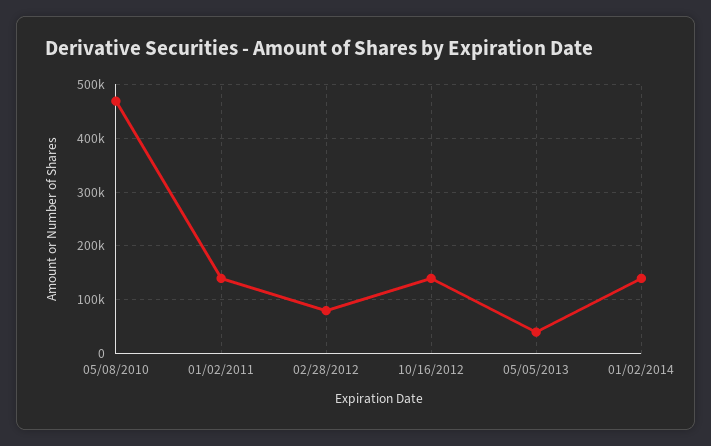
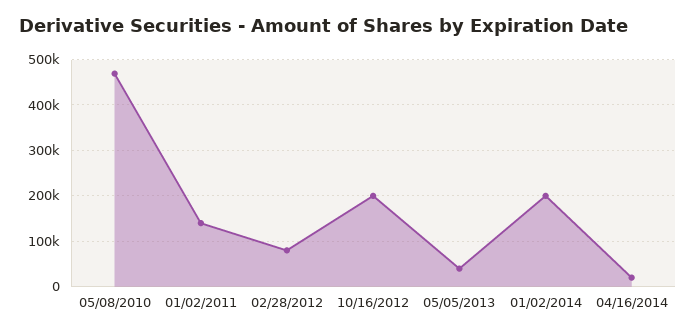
10/16/2012: 140000 -> 200000
01/02/2014: 140000 -> 200000
04/16/2014: none -> 20000

